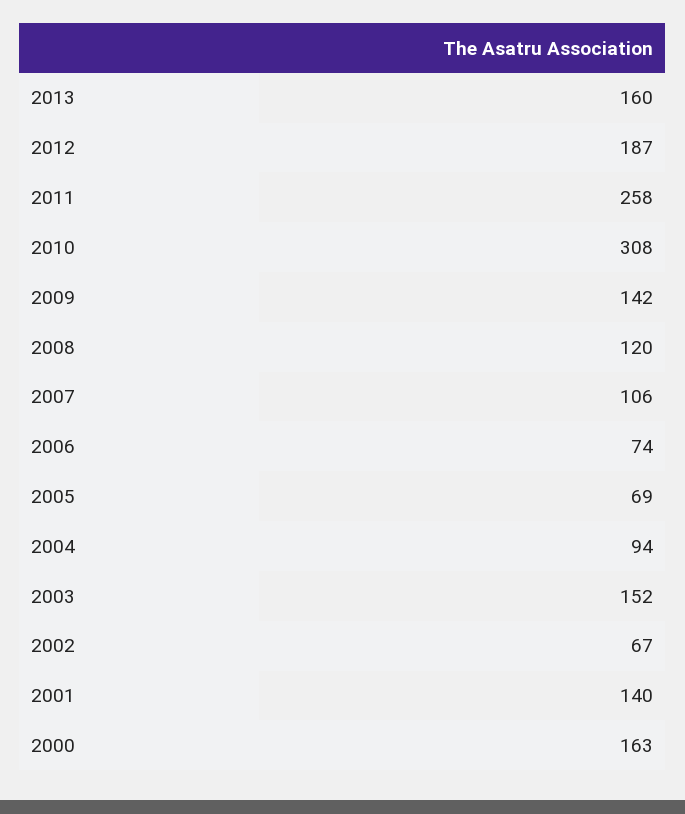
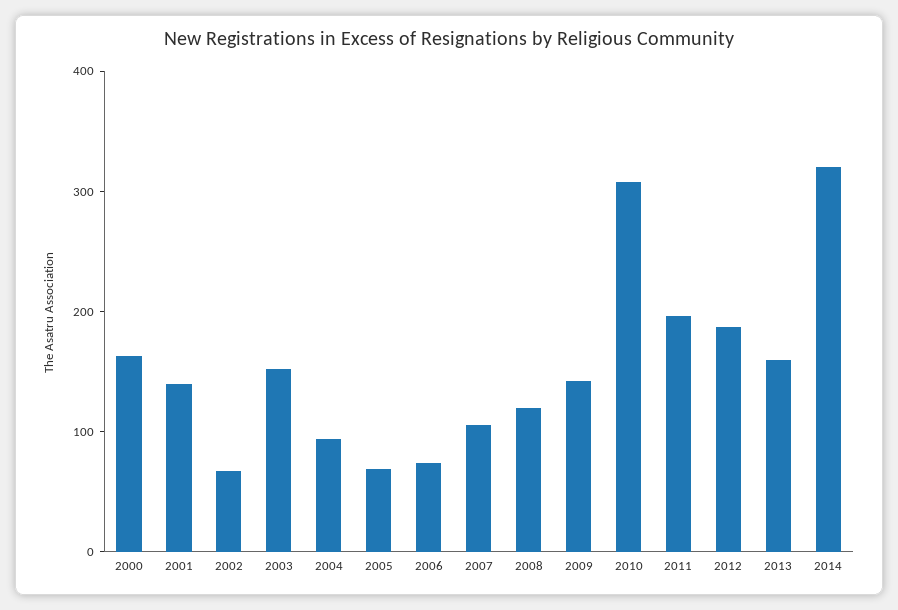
2011: 258 -> 200
2014: none -> 320

